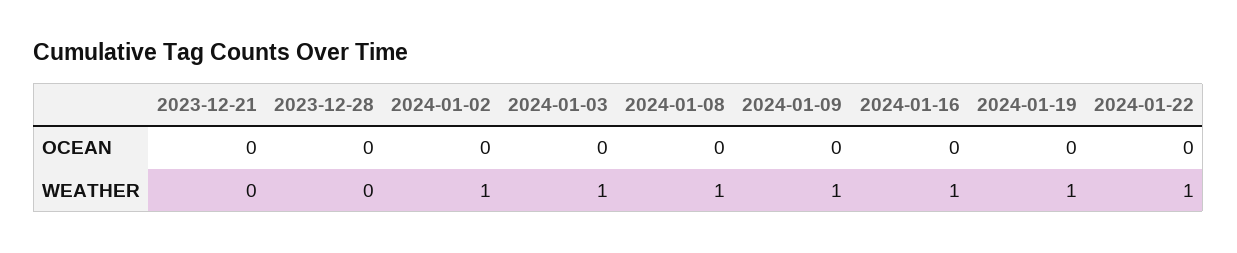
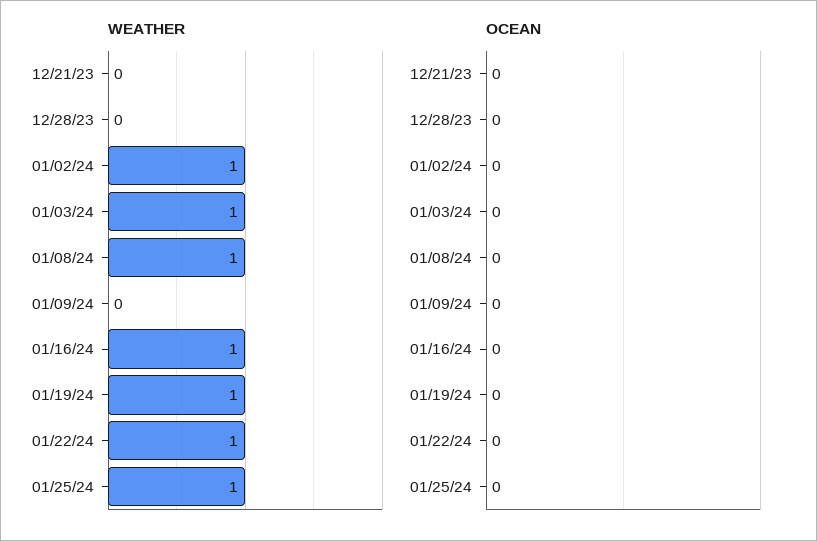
WEATHER, 2024-01-09: 1 -> 0
WEATHER, 01/25/24: none -> 1
OCEAN, 01/25/24: none -> 0

